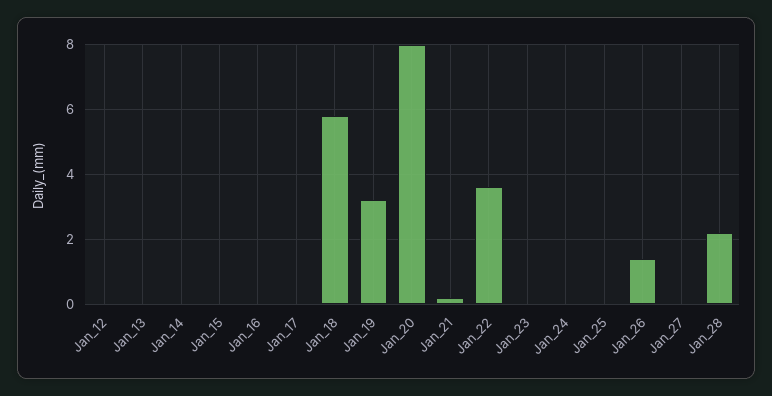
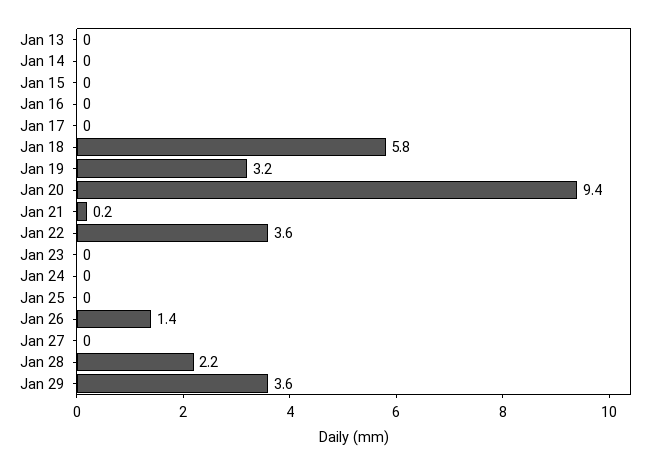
Jan_12: 0 -> none
Jan_20: 8 -> 9.4
Jan 29: none -> 3.6

